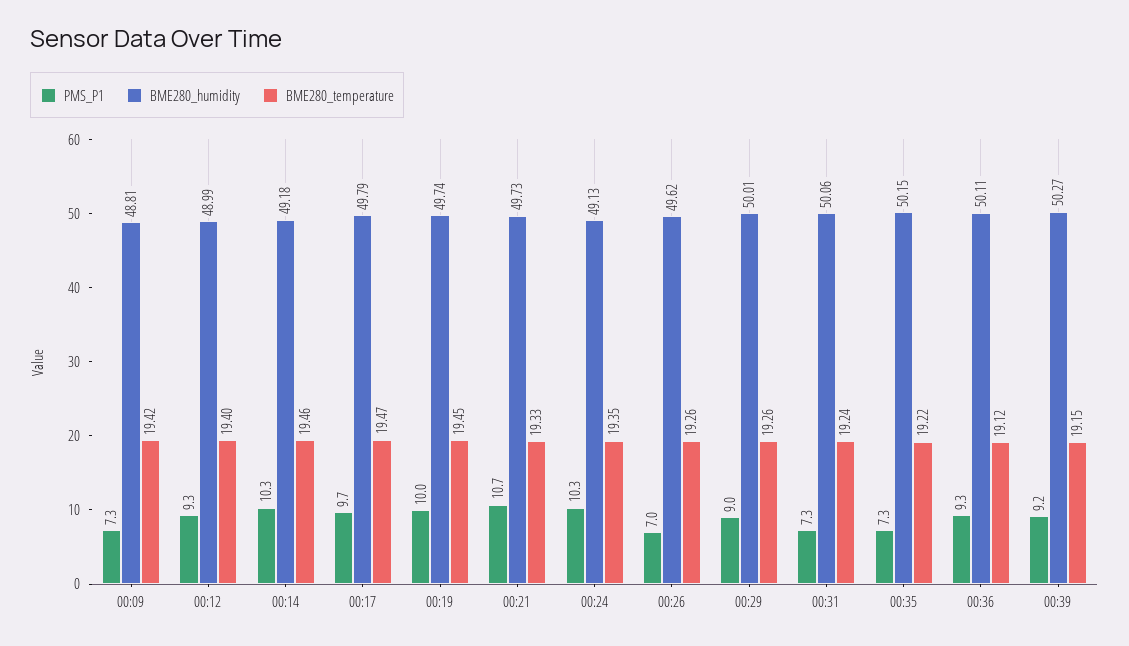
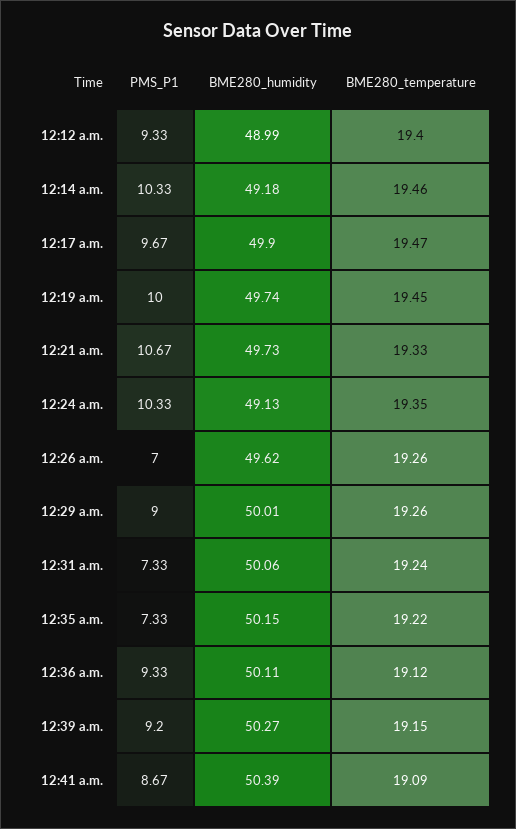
PMS_P1, 00:09: 7.3 -> none
BME280_humidity, 00:09: 48.81 -> none
BME280_temperature, 00:09: 19.42 -> none
BME280_humidity, 00:17: 49.79 -> 49.9
PMS_P1, 12:41 a.m.: none -> 8.67
BME280_humidity, 12:41 a.m.: none -> 50.39
BME280_temperature, 12:41 a.m.: none -> 19.09

